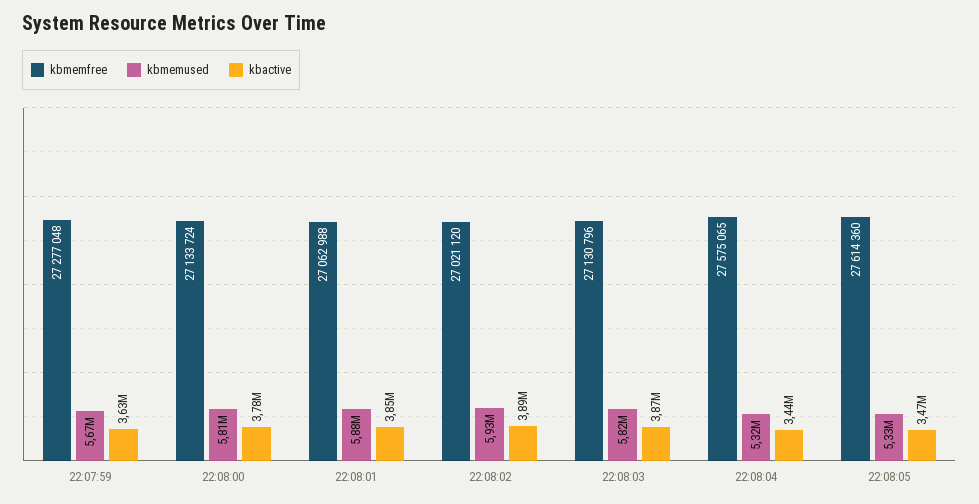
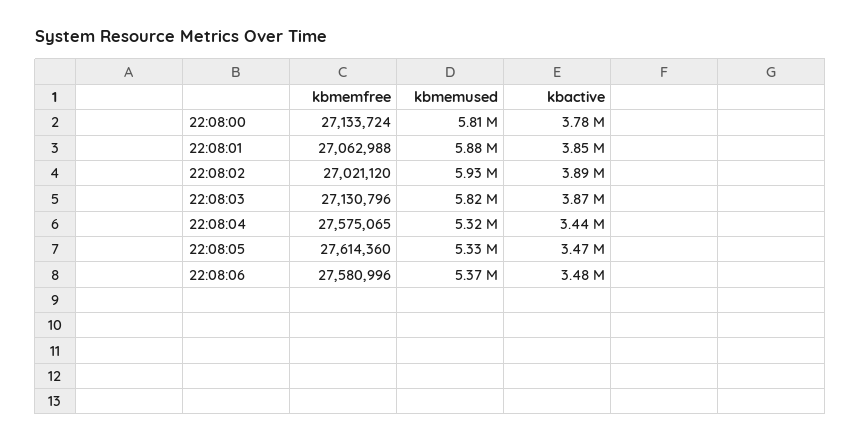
kbmemfree, 22:07:59: 27277048 -> none
kbmemused, 22:07:59: 5670000 -> none
kbactive, 22:07:59: 3630000 -> none
kbmemfree, 22:08:06: none -> 27580996
kbmemused, 22:08:06: none -> 5370000
kbactive, 22:08:06: none -> 3480000

